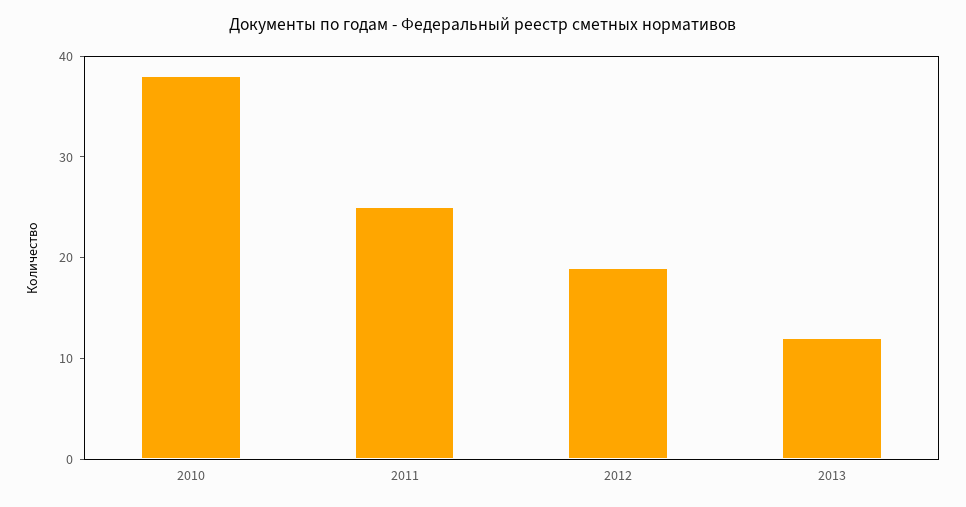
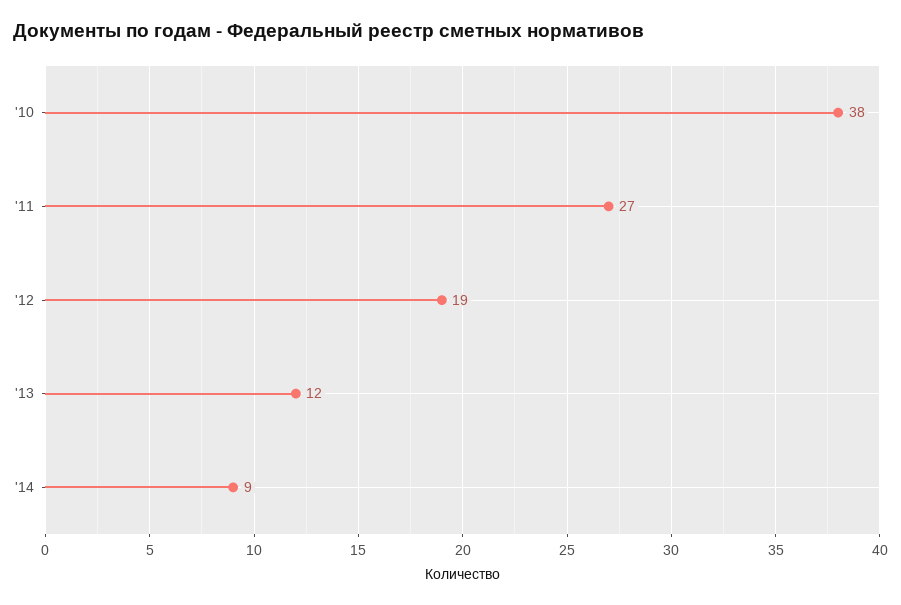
2011: 25 -> 27
'14: none -> 9

